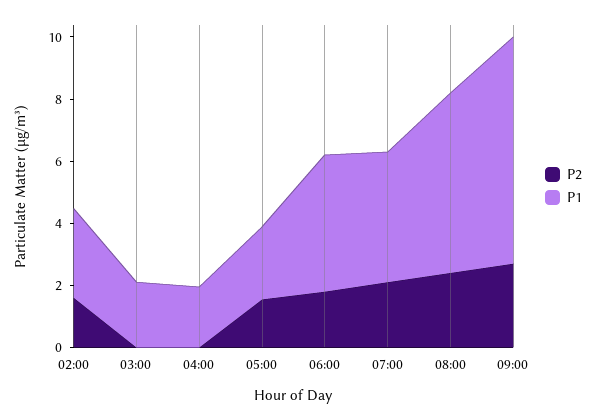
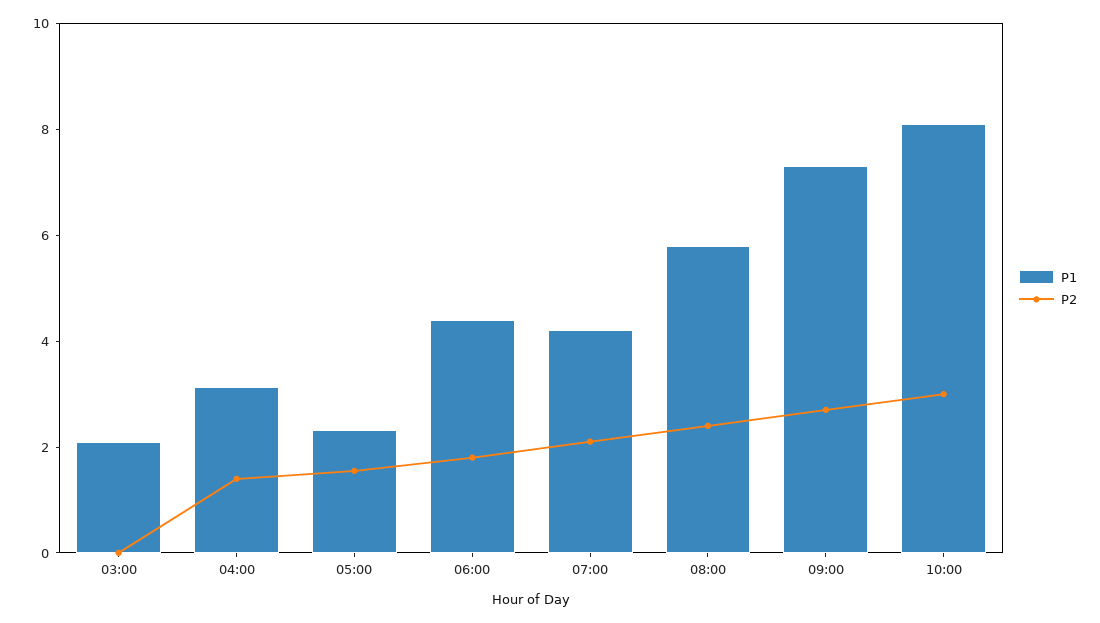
P2, 02:00: 1.5 -> none
P1, 02:00: 3 -> none
P2, 04:00: 0 -> 1.5
P1, 04:00: 2 -> 3
P1, 10:00: none -> 8
P2, 10:00: none -> 3

